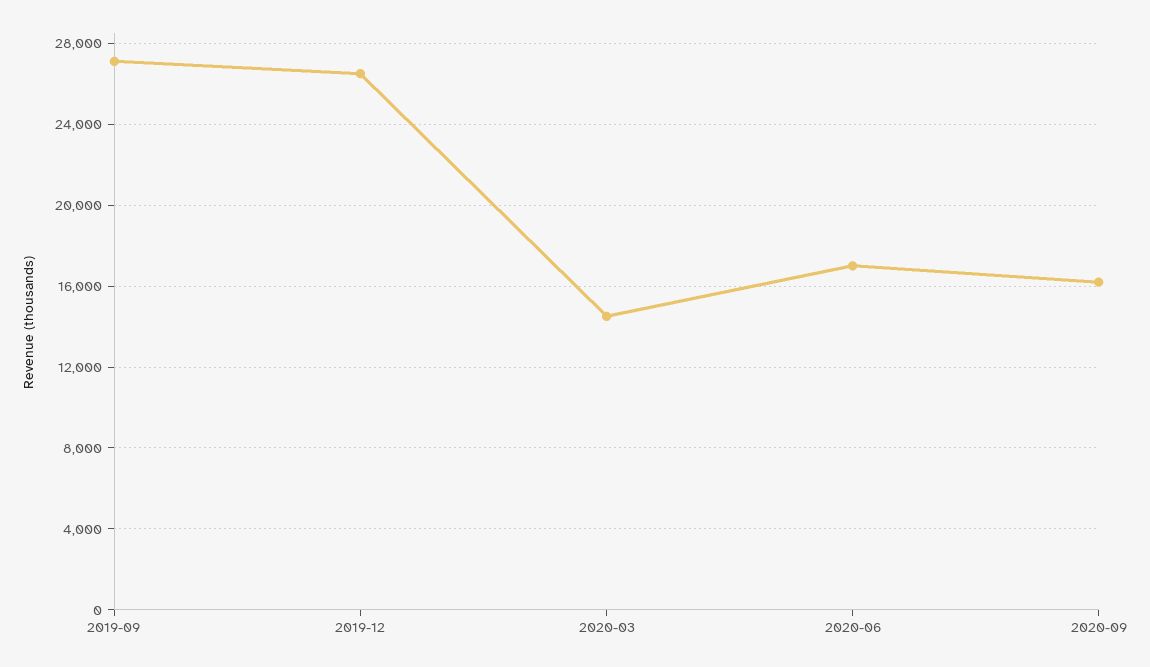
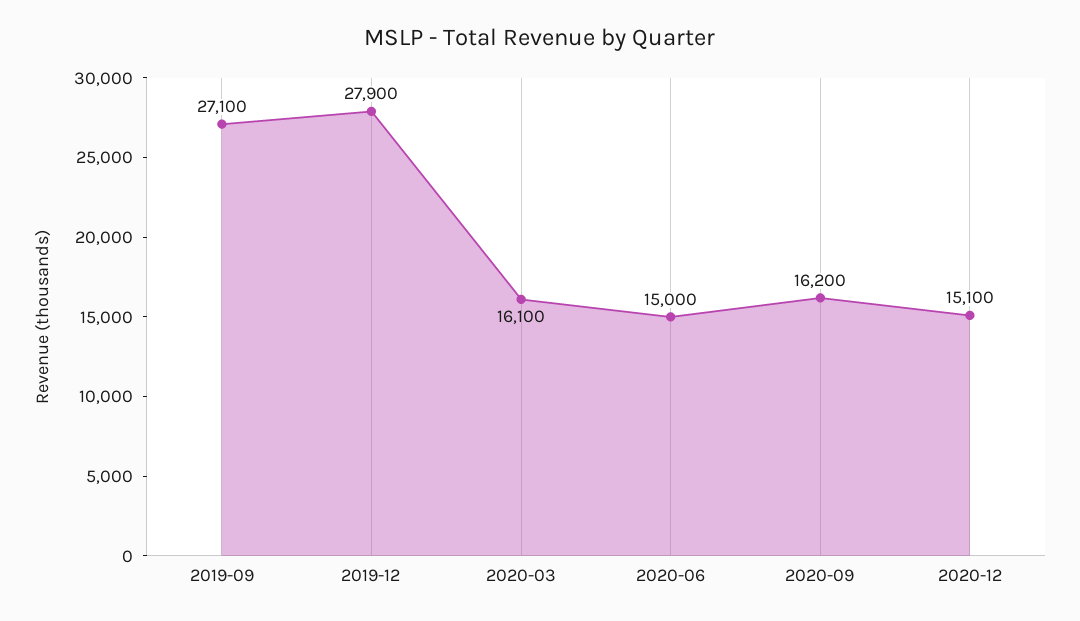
2019-12: 26500 -> 27900
2020-03: 14500 -> 16100
2020-06: 17000 -> 15000
2020-12: none -> 15100

